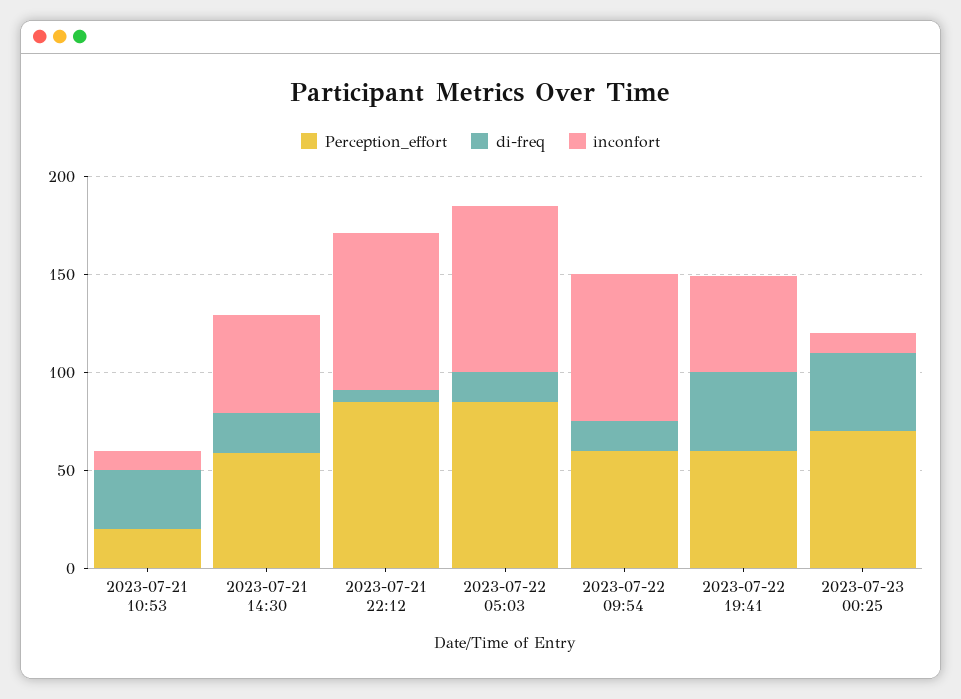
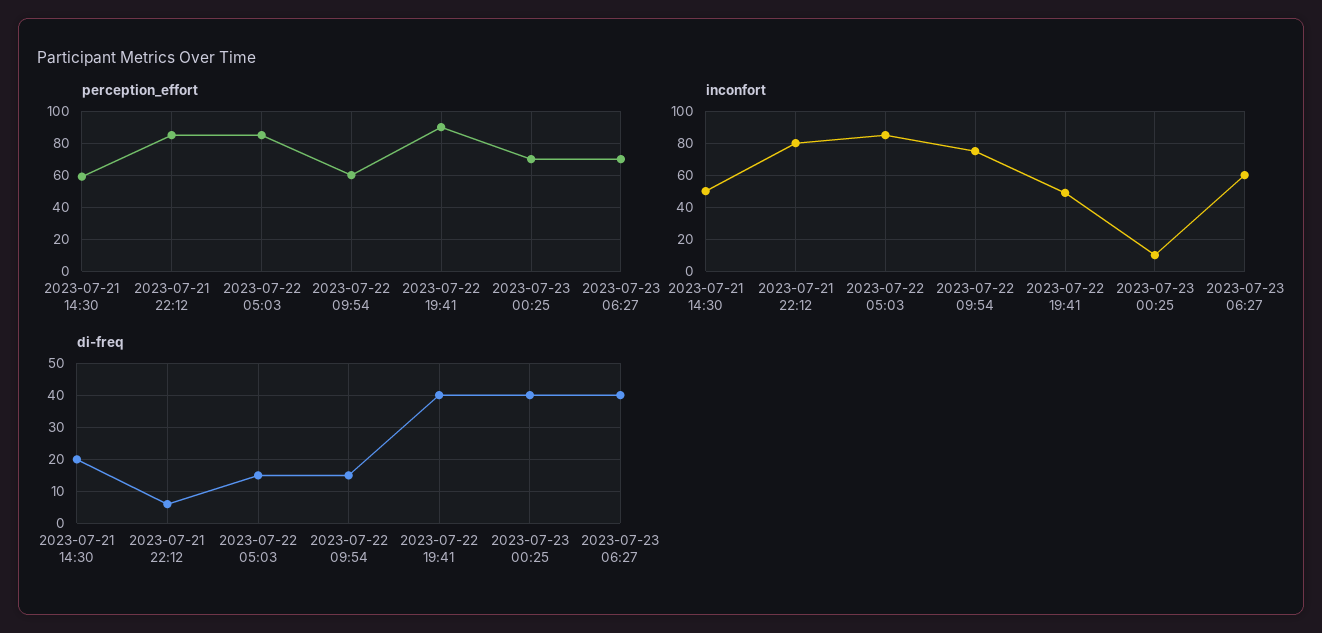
Perception_effort, 2023-07-21 10:53: 20 -> none
di-freq, 2023-07-21 10:53: 30 -> none
inconfort, 2023-07-21 10:53: 10 -> none
Perception_effort, 2023-07-22 19:41: 60 -> 90
Perception_effort, 2023-07-23 06:27: none -> 70
inconfort, 2023-07-23 06:27: none -> 60
di-freq, 2023-07-23 06:27: none -> 40

